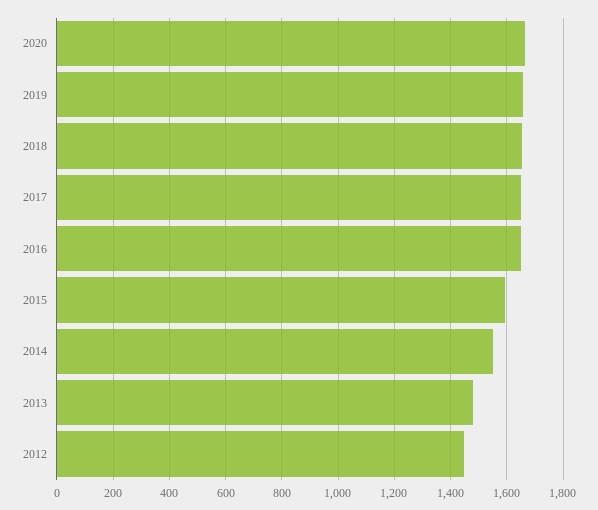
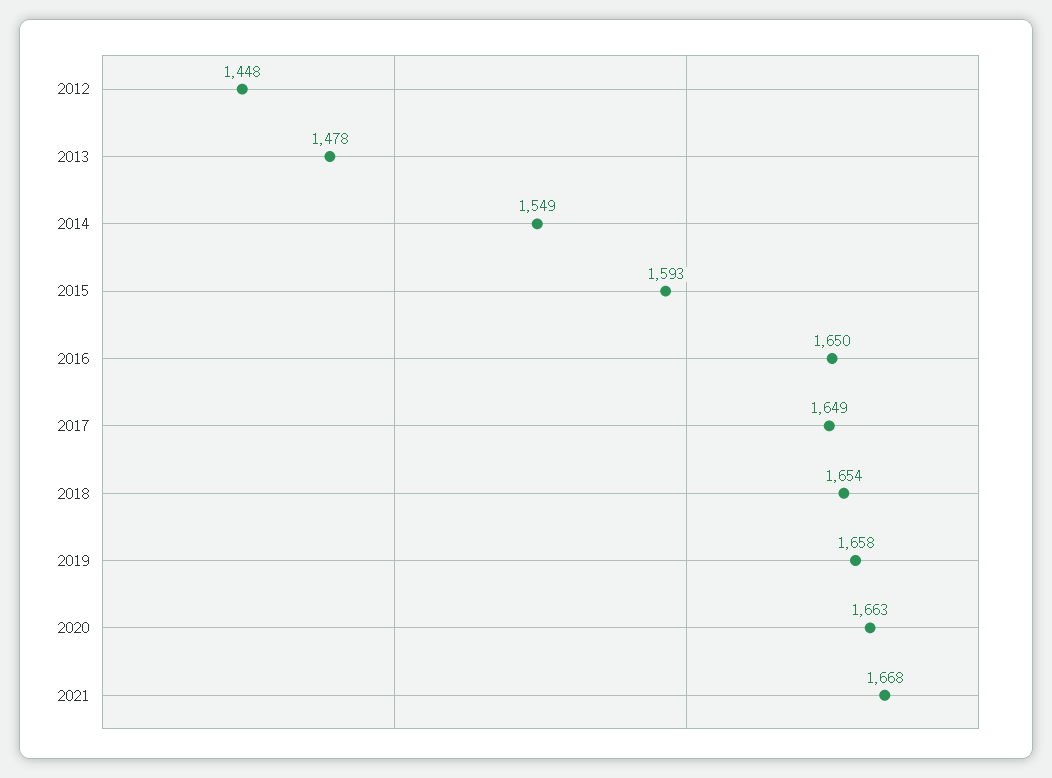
2021: none -> 1668

